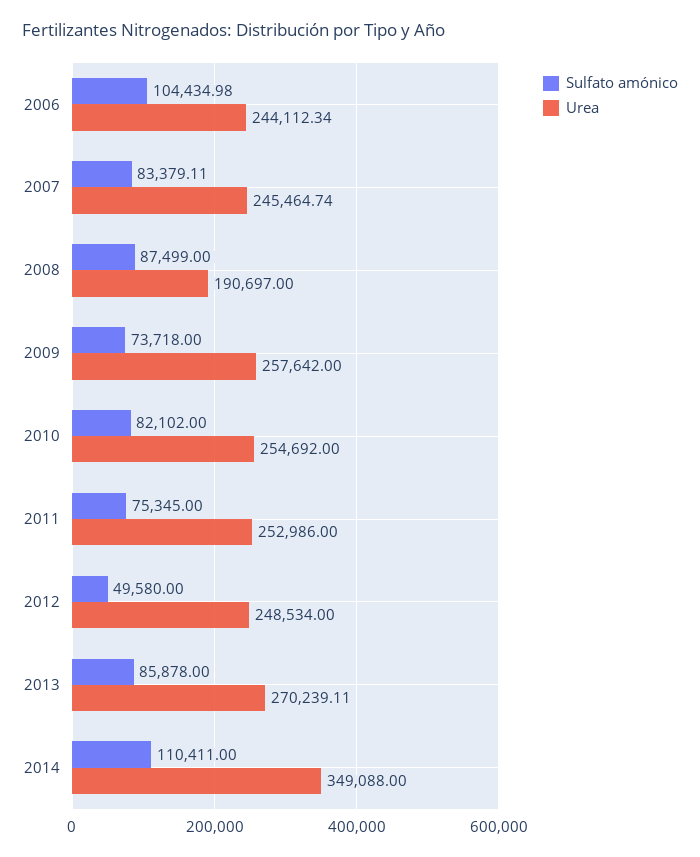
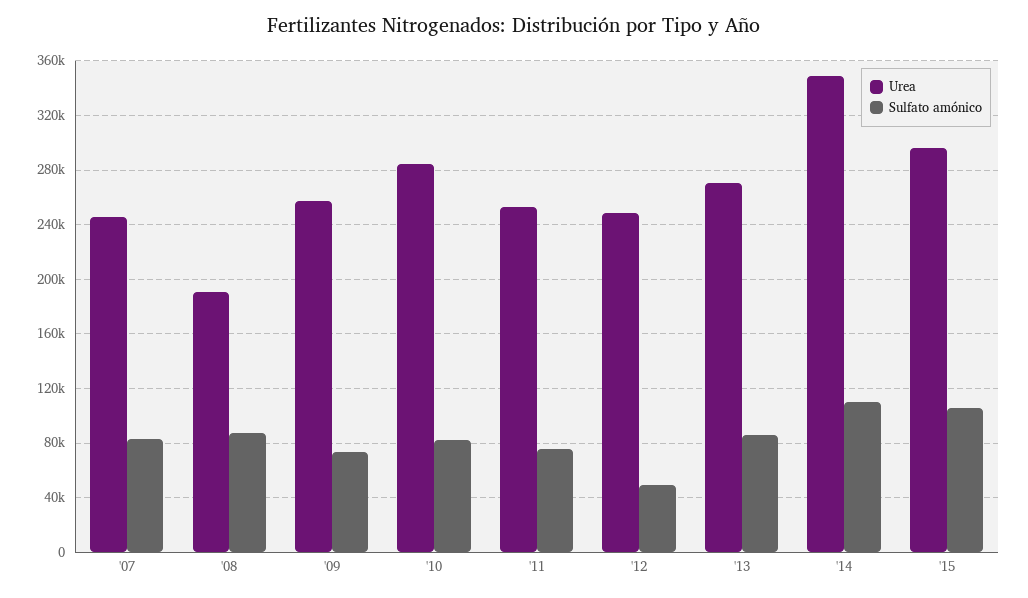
Sulfato amónico, 2006: 104434.98 -> none
Urea, 2006: 244112.34 -> none
Urea, 2010: 254692 -> 285000
Urea, '15: none -> 295000
Sulfato amónico, '15: none -> 105000

